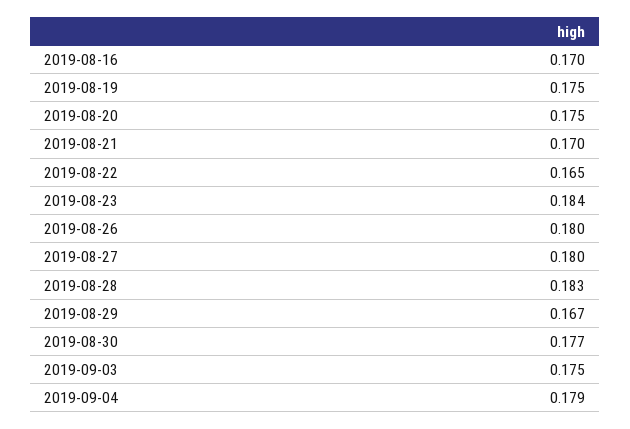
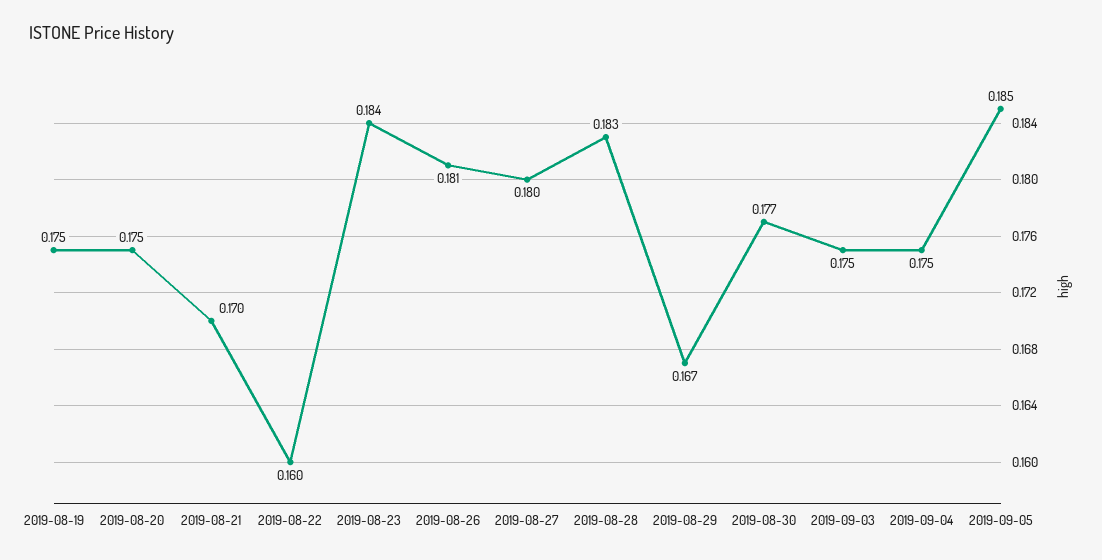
2019-08-16: 0.17 -> none
2019-08-22: 0.165 -> 0.16
2019-08-26: 0.18 -> 0.181
2019-09-04: 0.179 -> 0.175
2019-09-05: none -> 0.185

